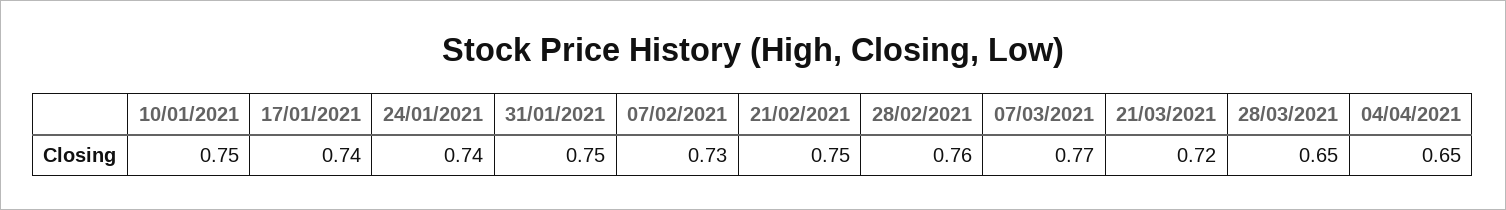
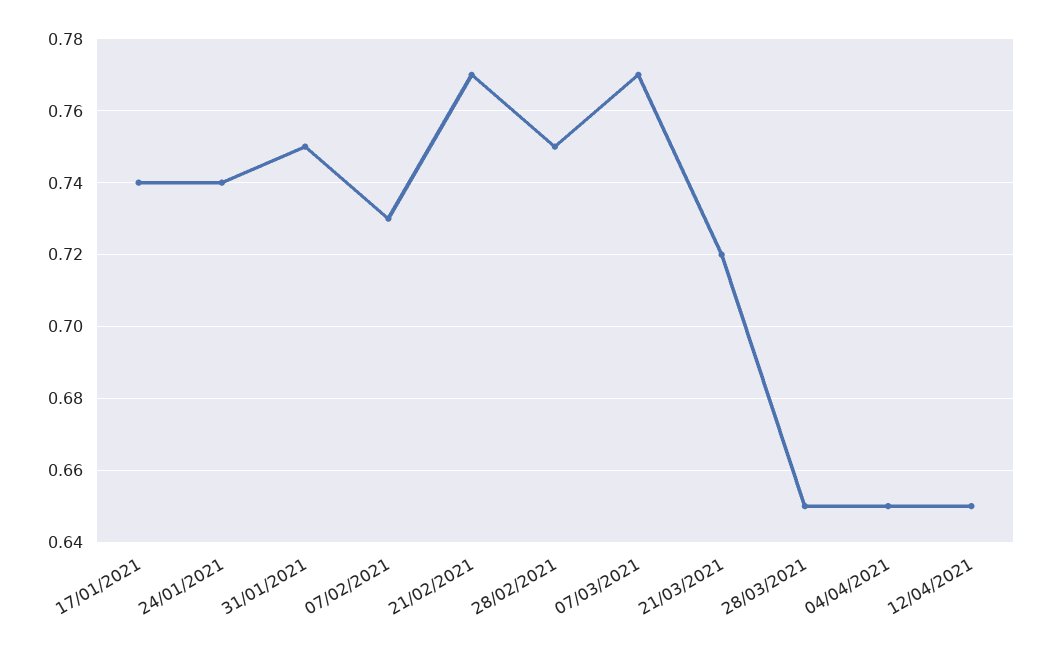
10/01/2021: 0.75 -> none
21/02/2021: 0.75 -> 0.77
28/02/2021: 0.76 -> 0.75
12/04/2021: none -> 0.65

